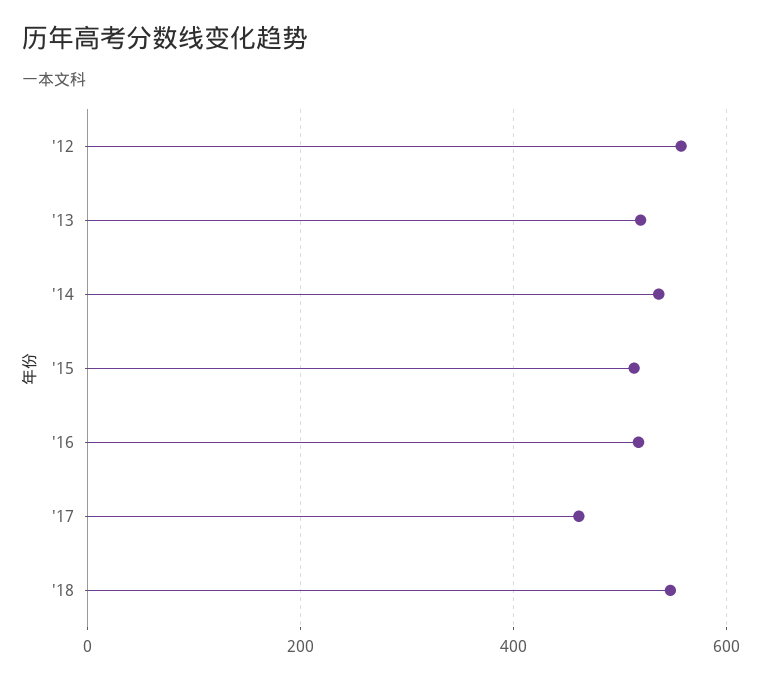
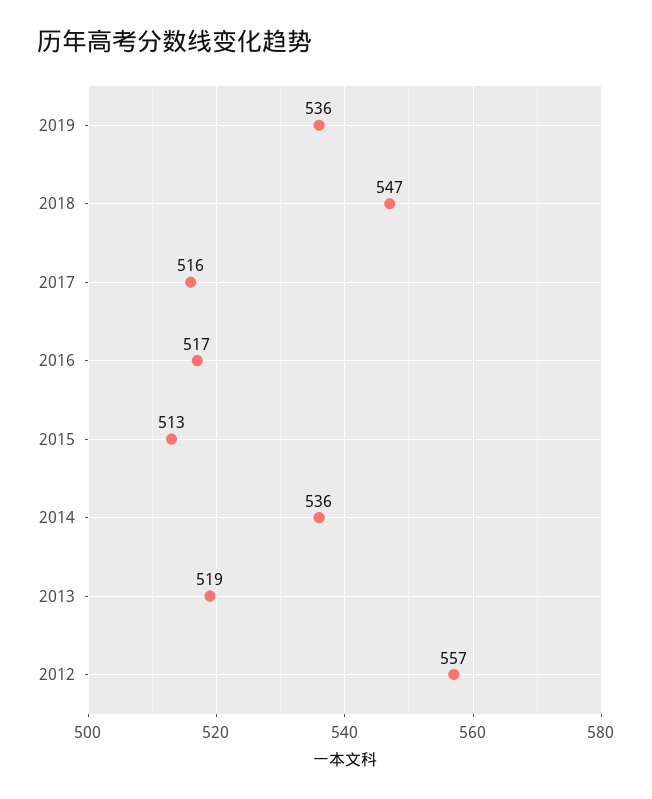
'17: 460 -> 516
2019: none -> 536

